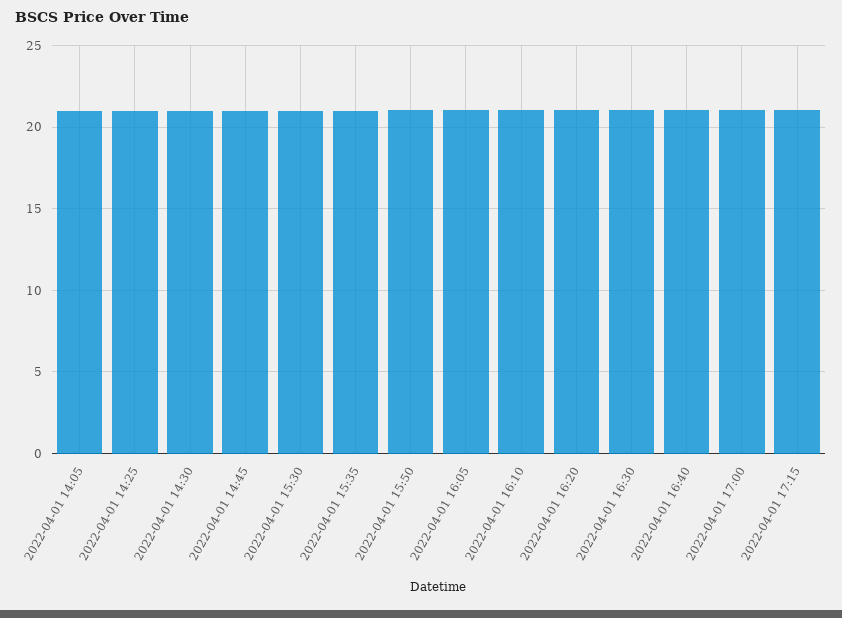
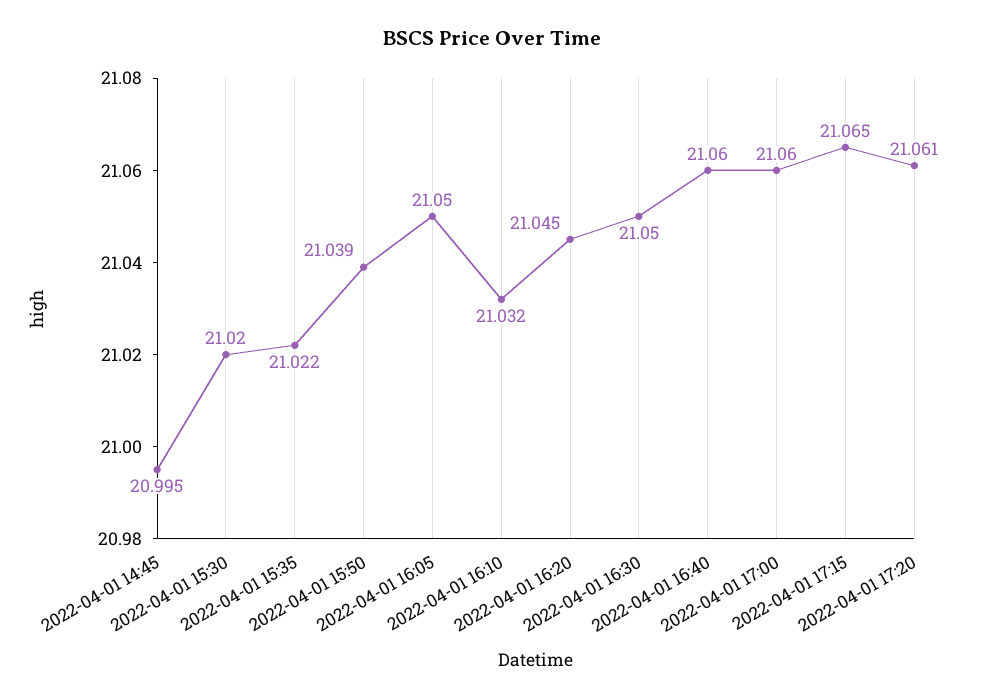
2022-04-01 14:05: 21 -> none
2022-04-01 14:25: 21 -> none
2022-04-01 14:30: 21 -> none
2022-04-01 17:20: none -> 21.061

